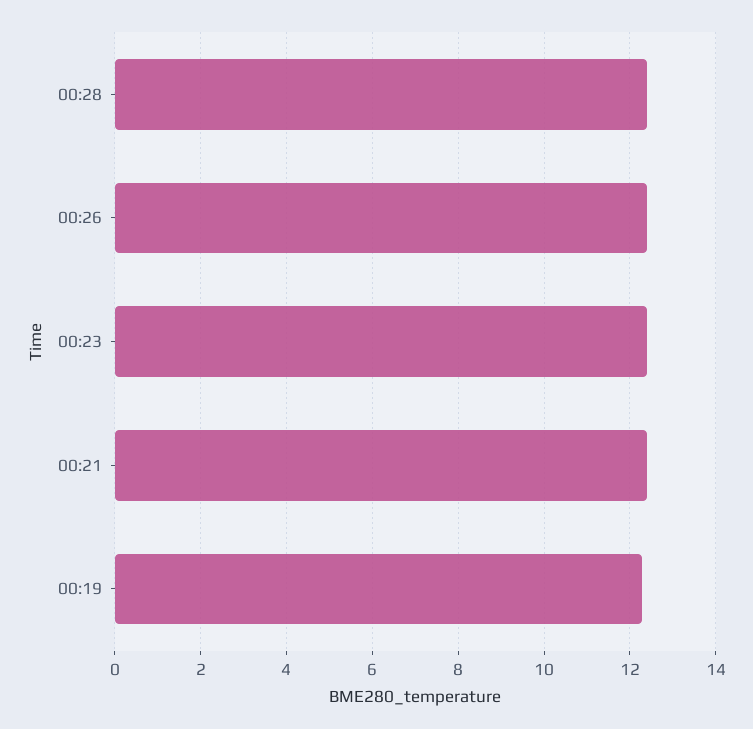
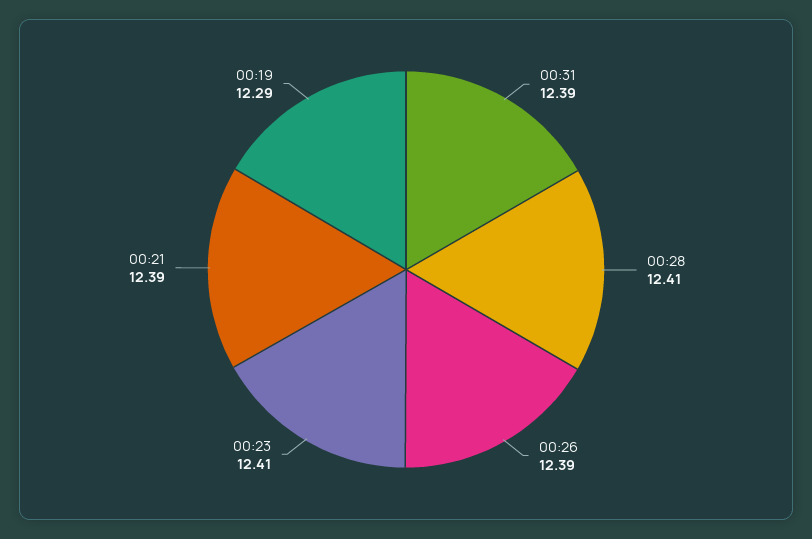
00:31: none -> 12.39

